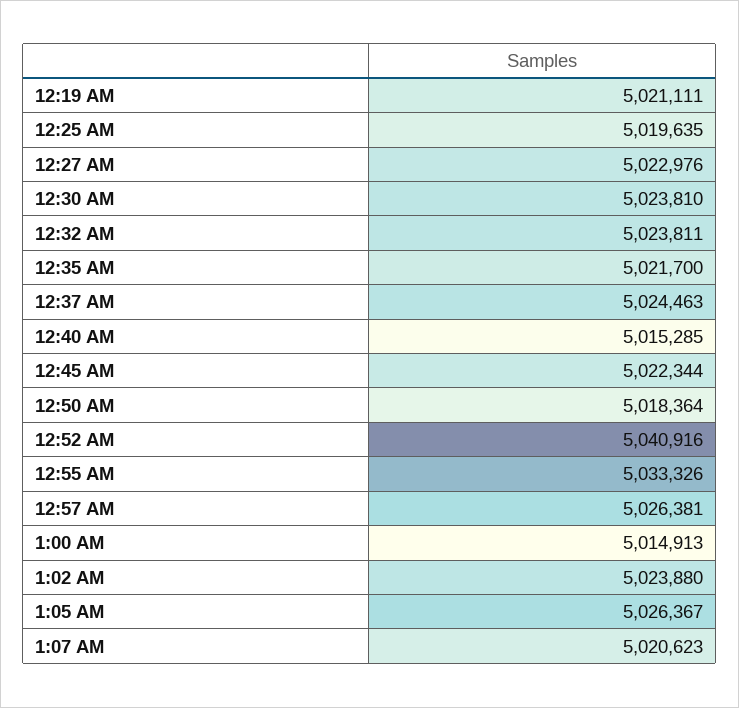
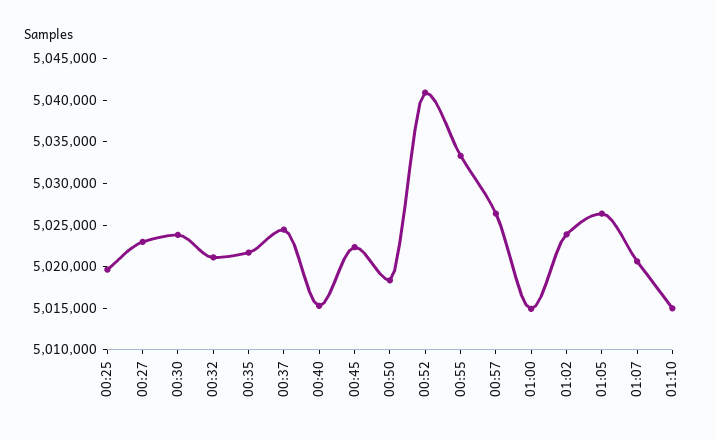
12:19 AM: 5021111 -> none
12:32 AM: 5023811 -> 5021000
01:10: none -> 5015000

